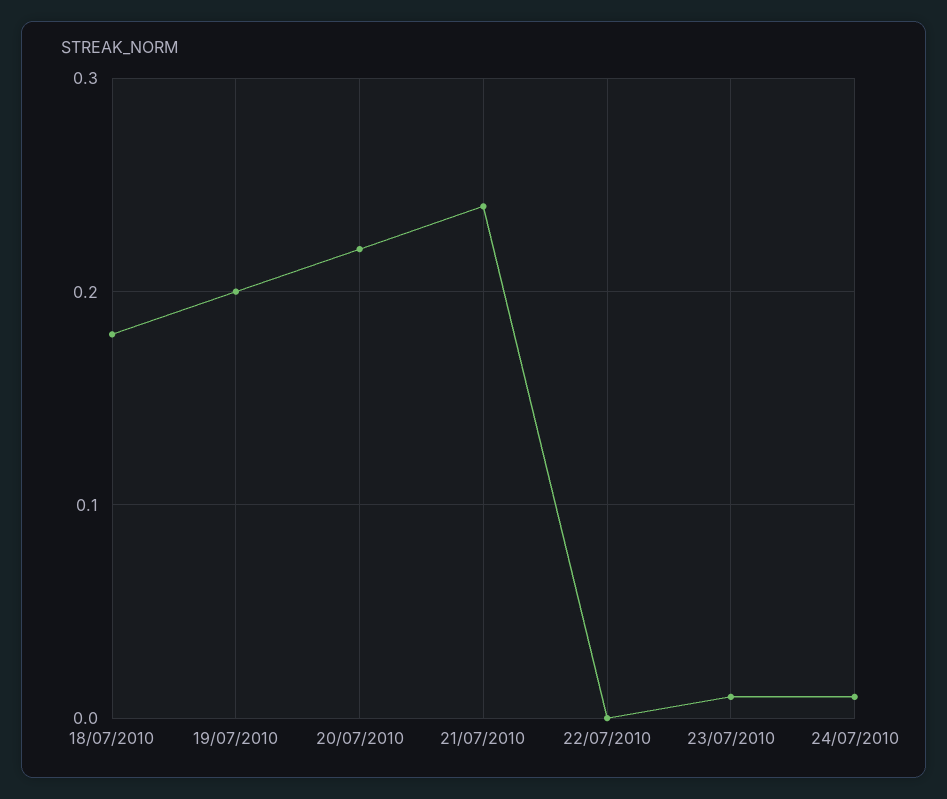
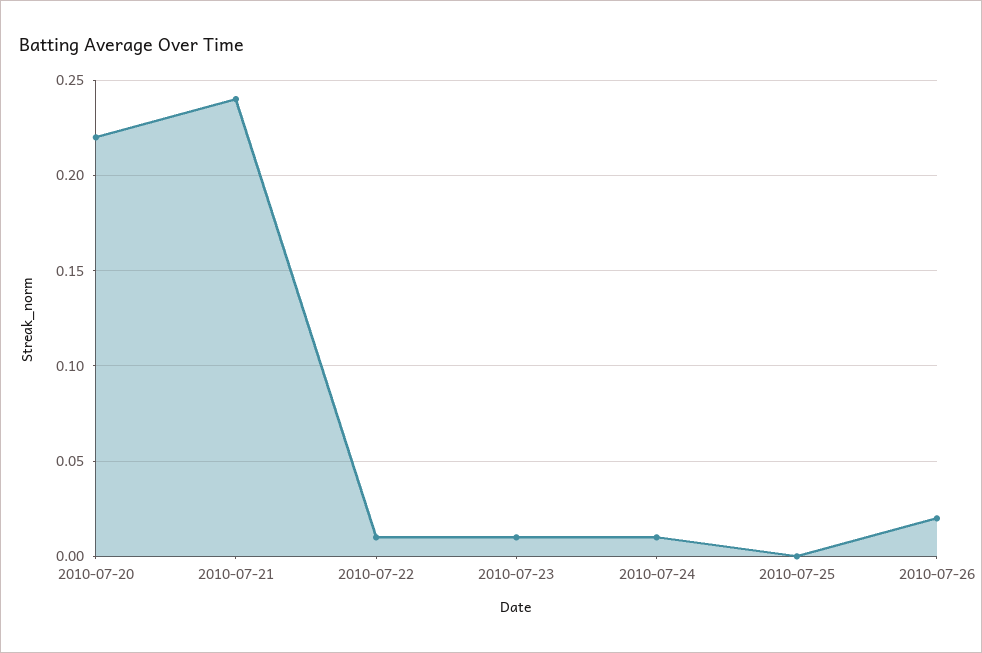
18/07/2010: 0.18 -> none
19/07/2010: 0.2 -> none
22/07/2010: 0 -> 0.01
2010-07-25: none -> 0
2010-07-26: none -> 0.02

